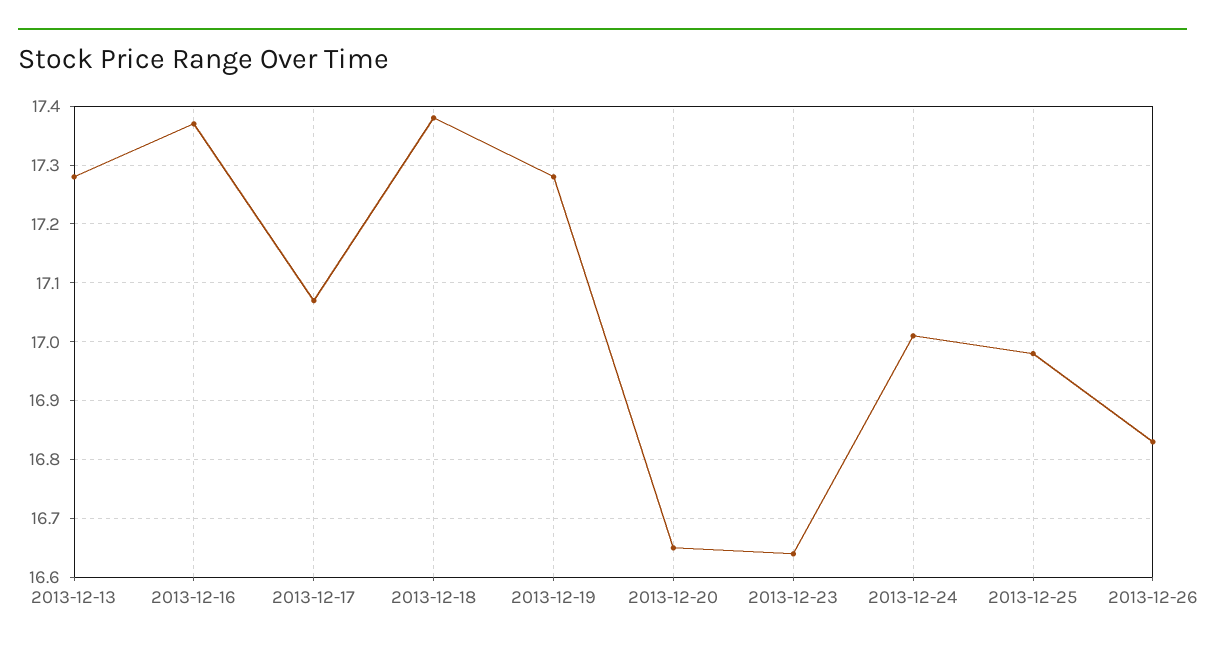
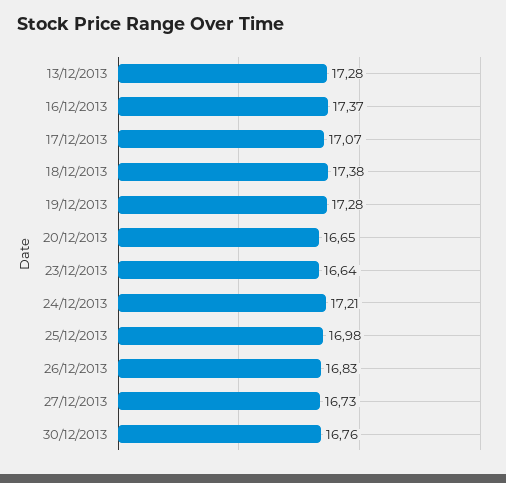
2013-12-24: 17 -> 17.21
27/12/2013: none -> 16.73
30/12/2013: none -> 16.76

